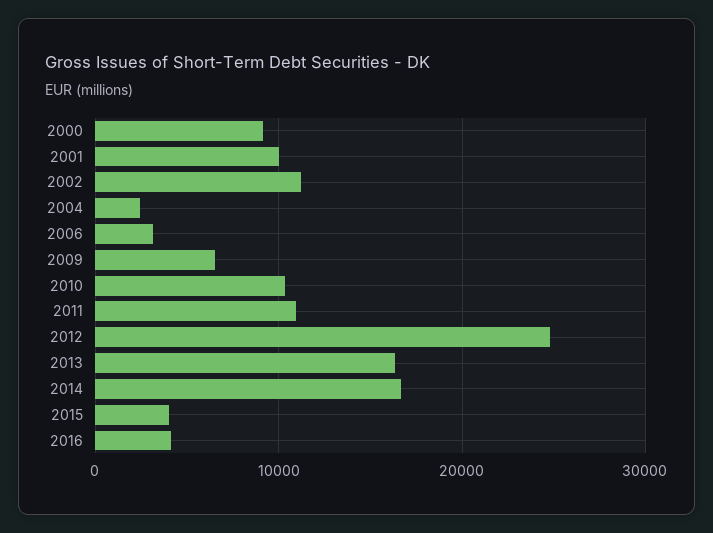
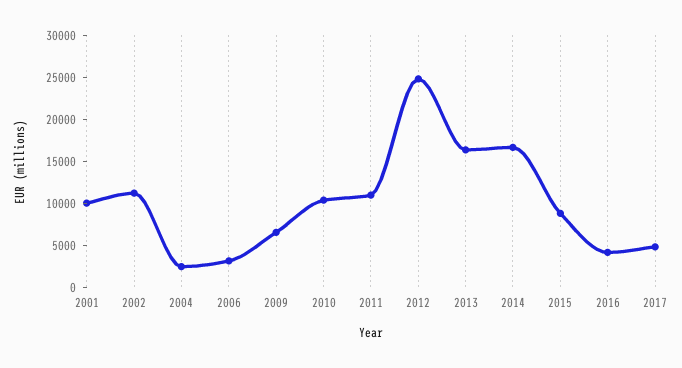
2000: 9000 -> none
2015: 4000 -> 9000
2017: none -> 5000

